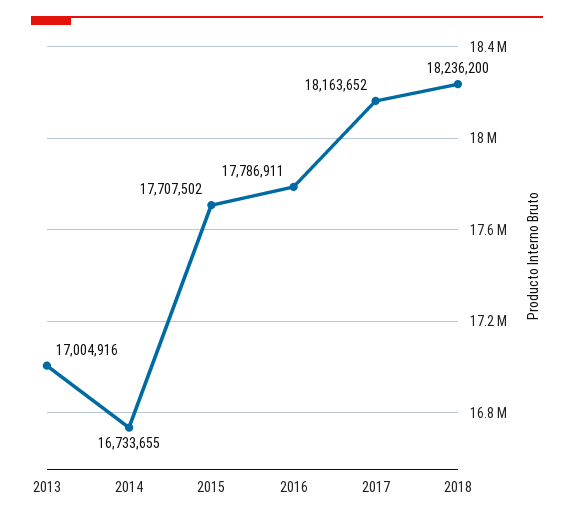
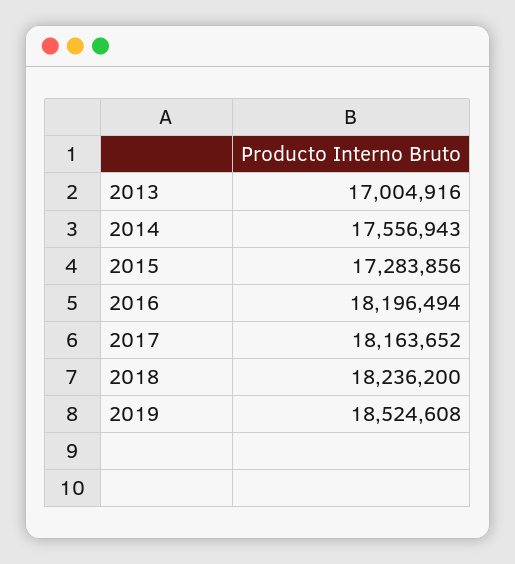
2014: 16733655 -> 17556943
2015: 17707502 -> 17283856
2016: 17786911 -> 18196494
2019: none -> 18524608

